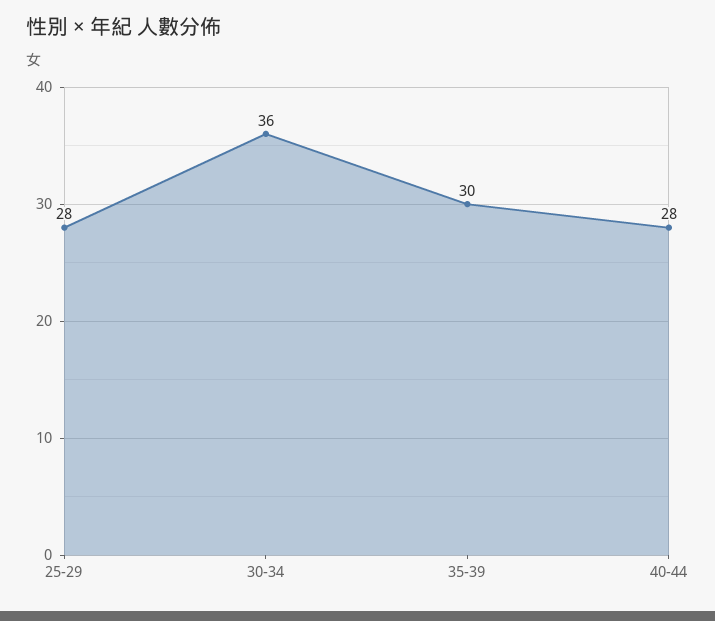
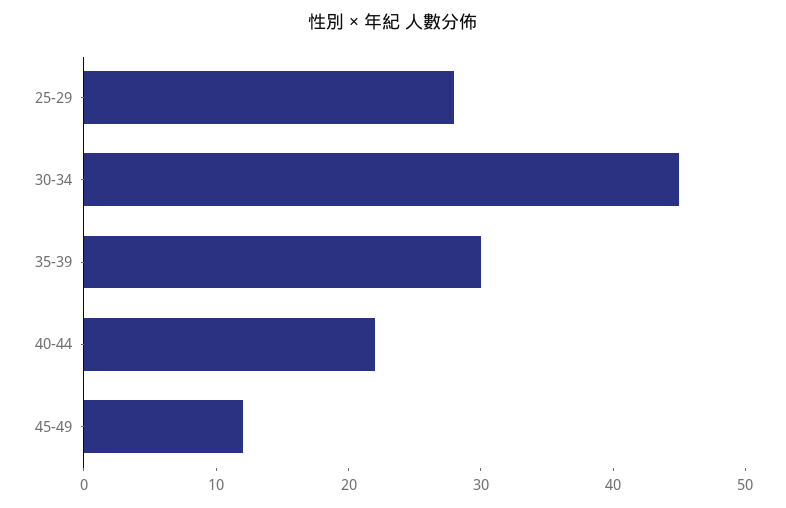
30-34: 36 -> 45
40-44: 28 -> 22
45-49: none -> 12

